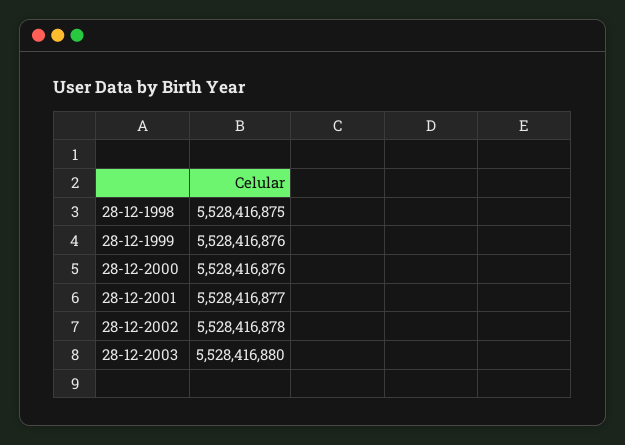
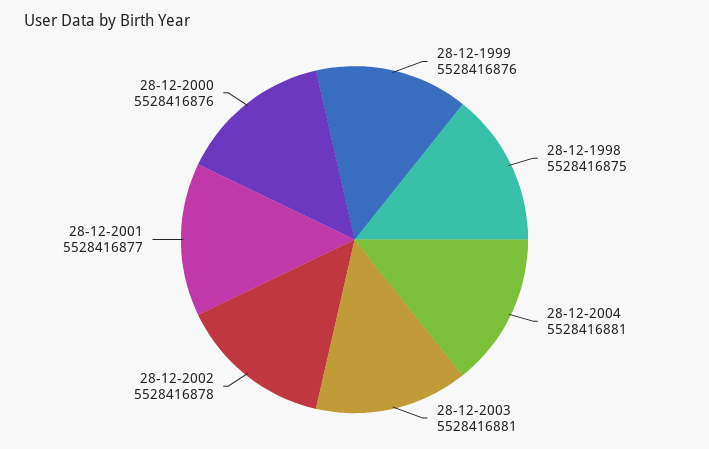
28-12-2003: 5528416880 -> 5528416881
28-12-2004: none -> 5528416881

